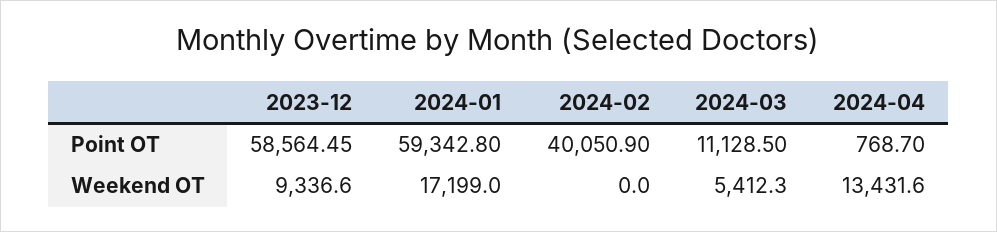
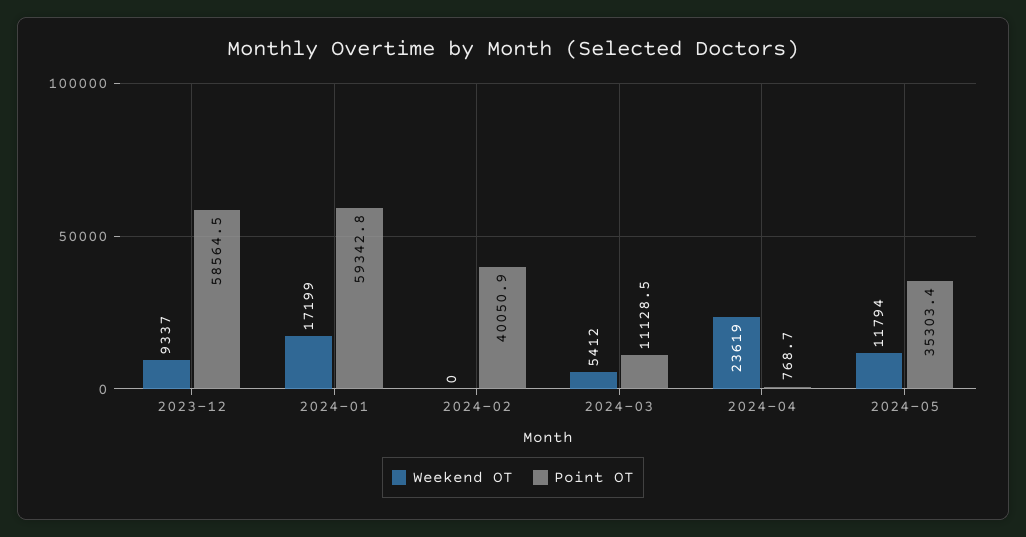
Weekend OT, 2024-04: 13431.6 -> 23619
Weekend OT, 2024-05: none -> 11794
Point OT, 2024-05: none -> 35303.4

